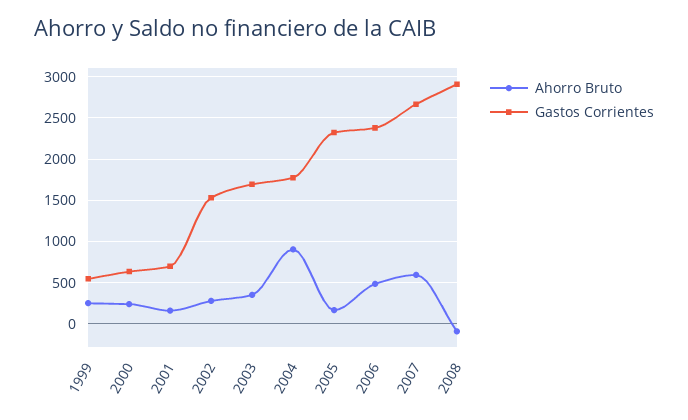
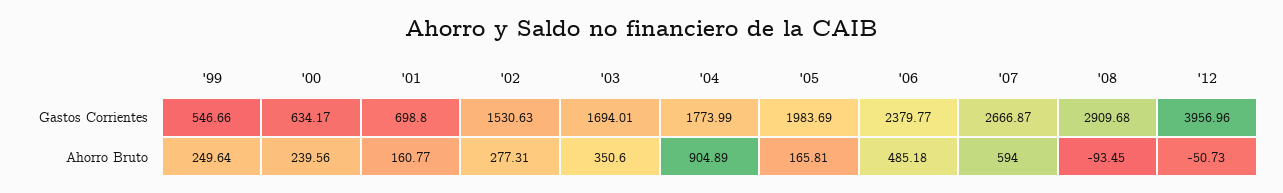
Gastos Corrientes, 2005: 2300 -> 1983.69
Gastos Corrientes, '12: none -> 3956.96
Ahorro Bruto, '12: none -> -50.73

